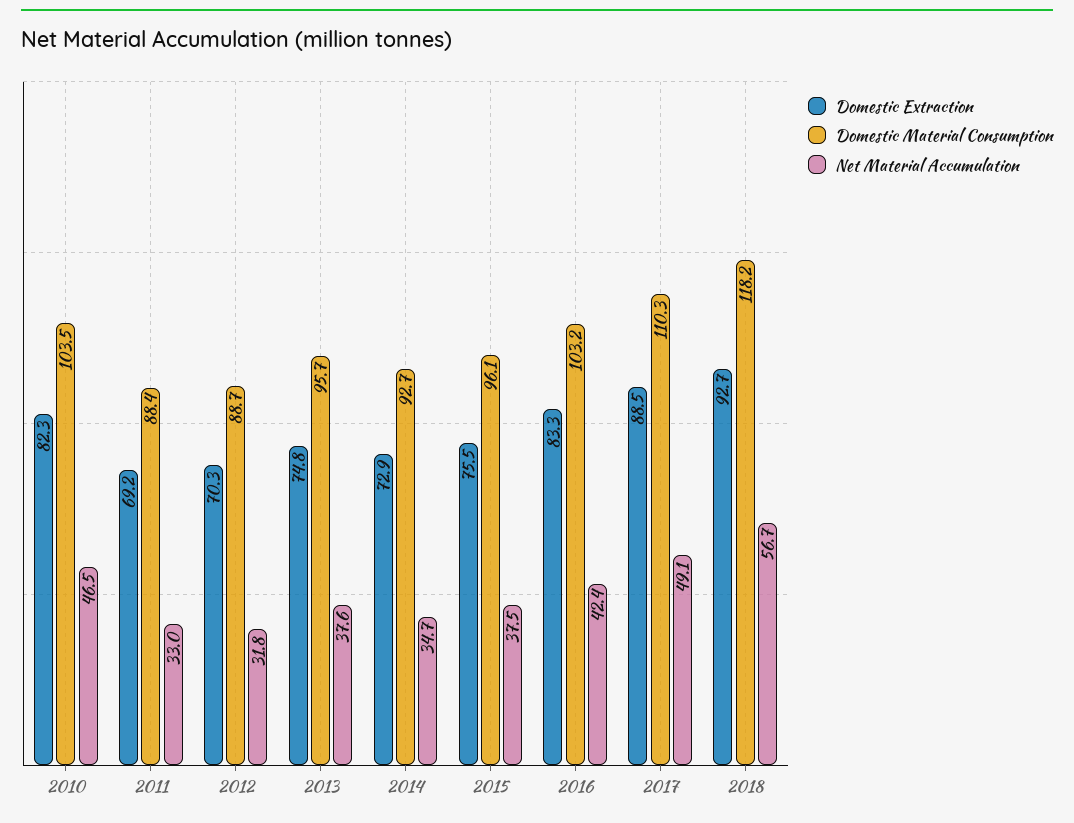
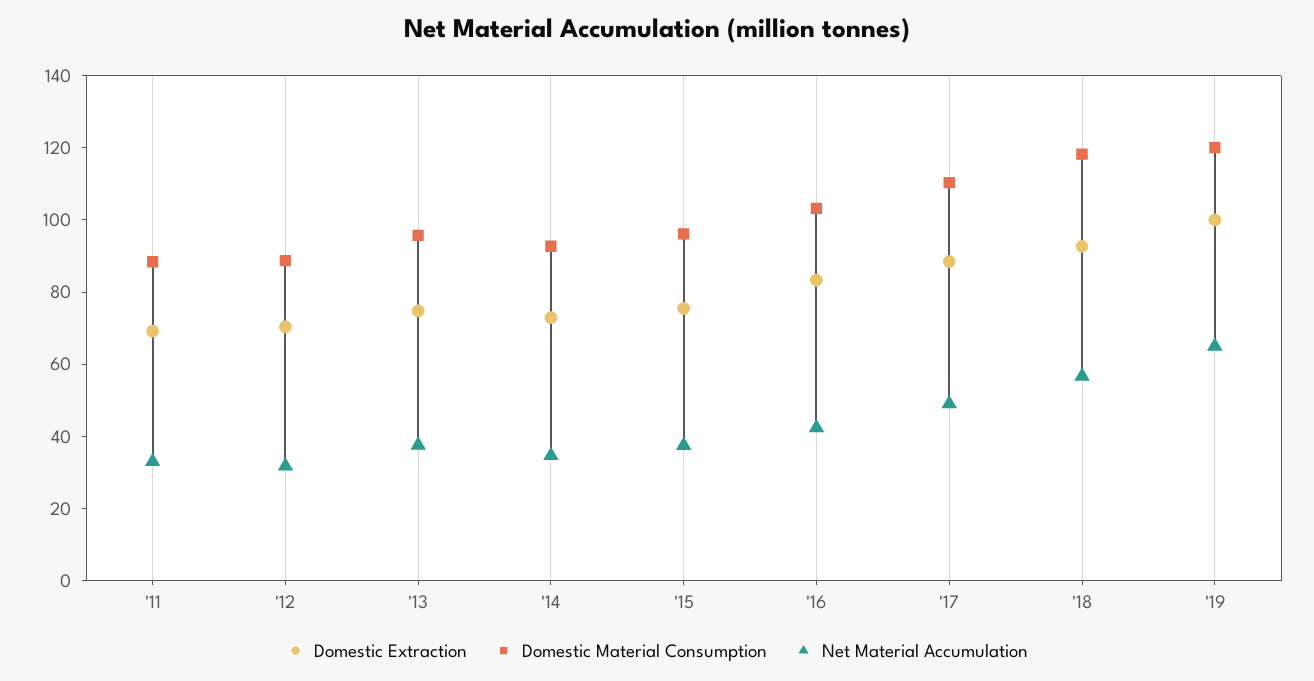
Domestic Extraction, 2010: 82.3 -> none
Domestic Material Consumption, 2010: 103.5 -> none
Net Material Accumulation, 2010: 46.5 -> none
Domestic Extraction, '19: none -> 100
Domestic Material Consumption, '19: none -> 120
Net Material Accumulation, '19: none -> 65

